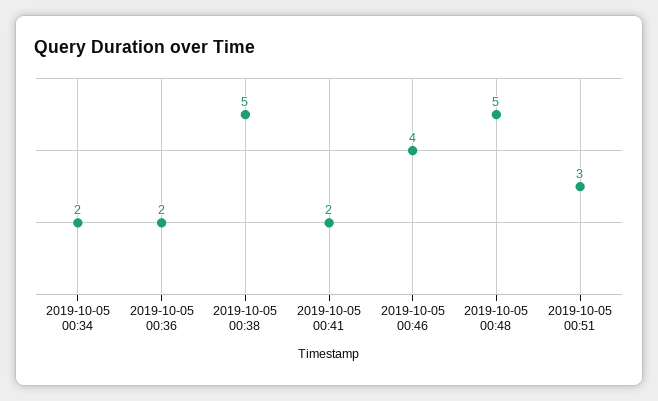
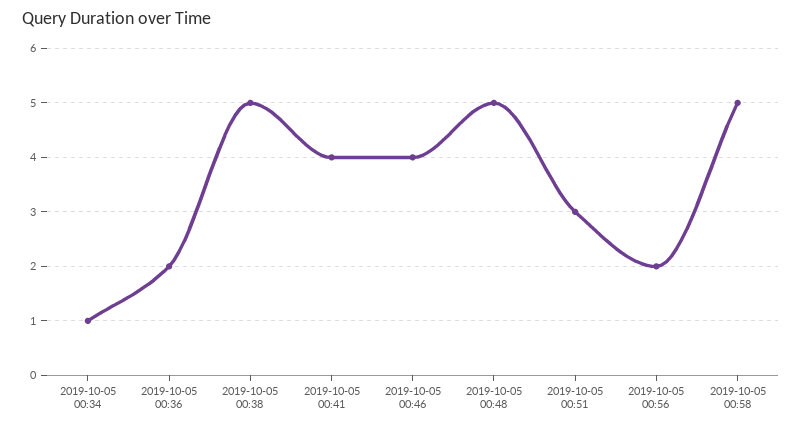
2019-10-05 00:34: 2 -> 1
2019-10-05 00:41: 2 -> 4
2019-10-05 00:56: none -> 2
2019-10-05 00:58: none -> 5

